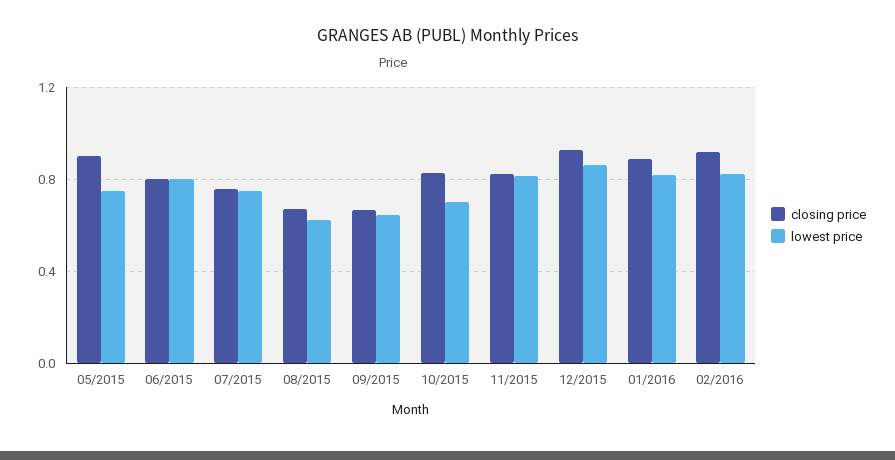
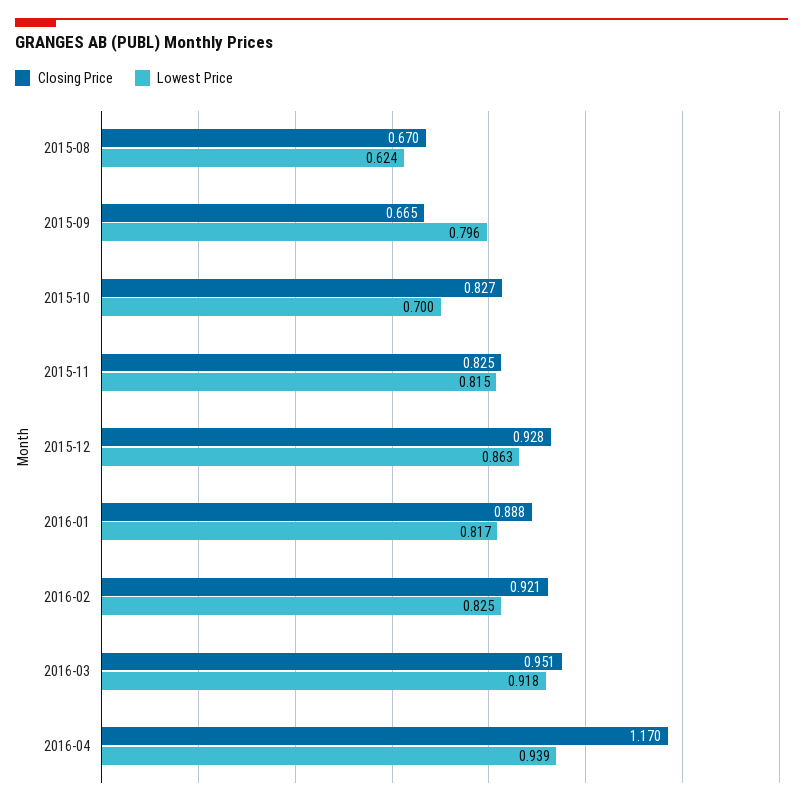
closing price, 05/2015: 0.9 -> none
lowest price, 05/2015: 0.75 -> none
closing price, 06/2015: 0.8 -> none
lowest price, 06/2015: 0.8 -> none
closing price, 07/2015: 0.75 -> none
lowest price, 07/2015: 0.75 -> none
lowest price, 09/2015: 0.65 -> 0.796
closing price, 2016-03: none -> 0.951
lowest price, 2016-03: none -> 0.918
closing price, 2016-04: none -> 1.17
lowest price, 2016-04: none -> 0.939

